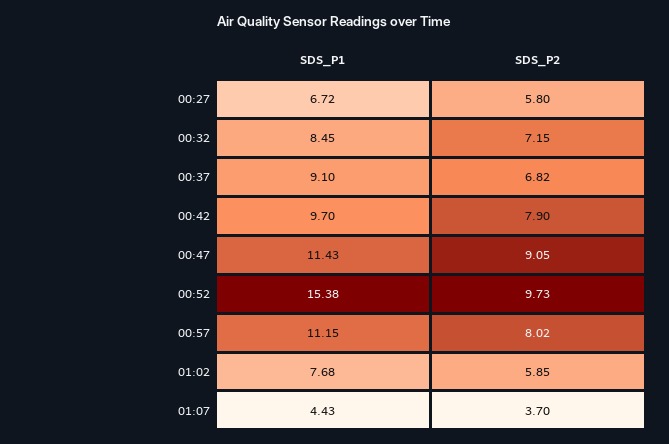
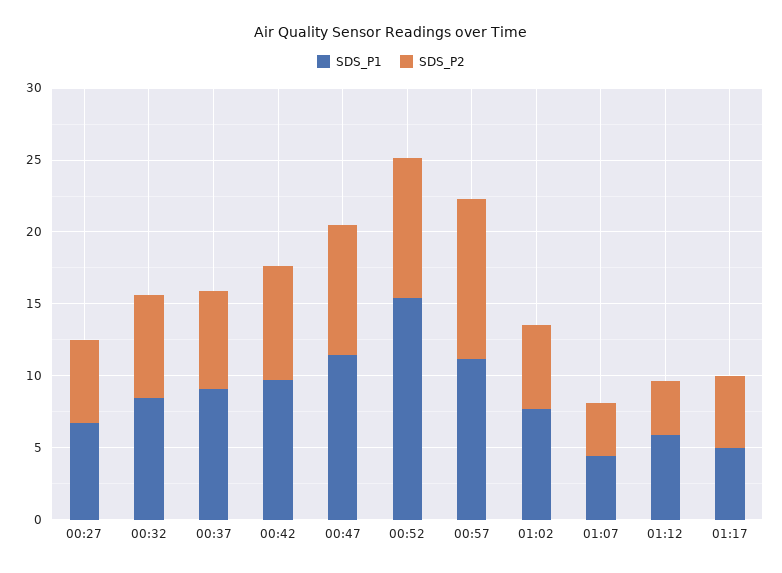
SDS_P2, 00:57: 8.02 -> 11
SDS_P1, 01:12: none -> 6
SDS_P2, 01:12: none -> 4
SDS_P1, 01:17: none -> 5
SDS_P2, 01:17: none -> 5

